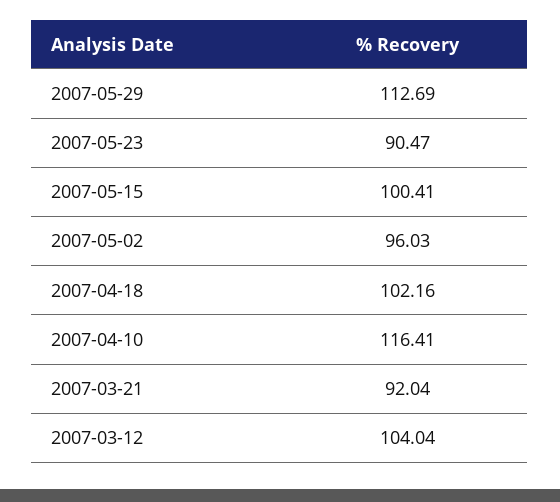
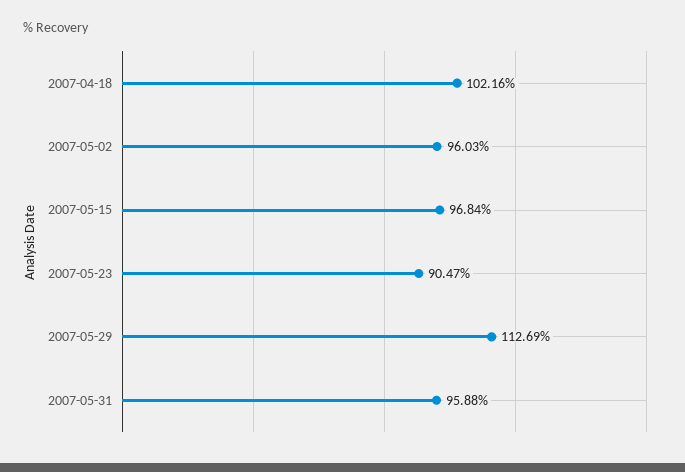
2007-05-15: 100.41 -> 96.84
2007-04-10: 116.41 -> none
2007-03-21: 92.04 -> none
2007-03-12: 104.04 -> none
2007-05-31: none -> 95.88

